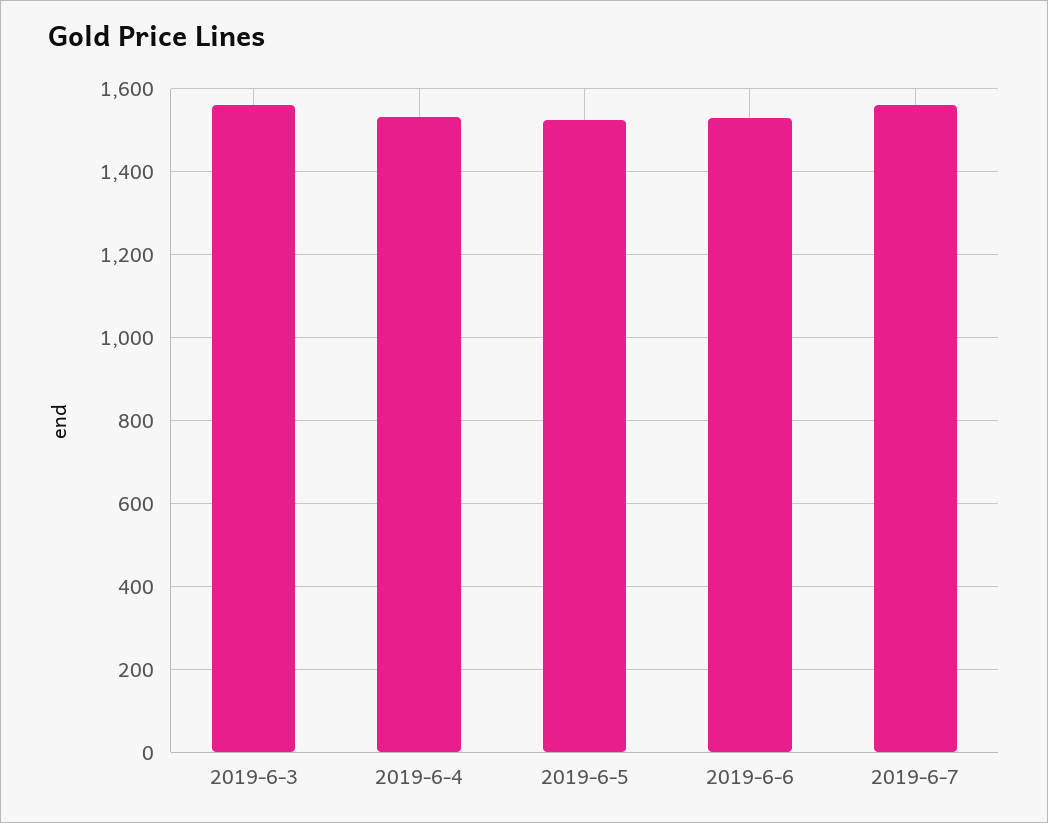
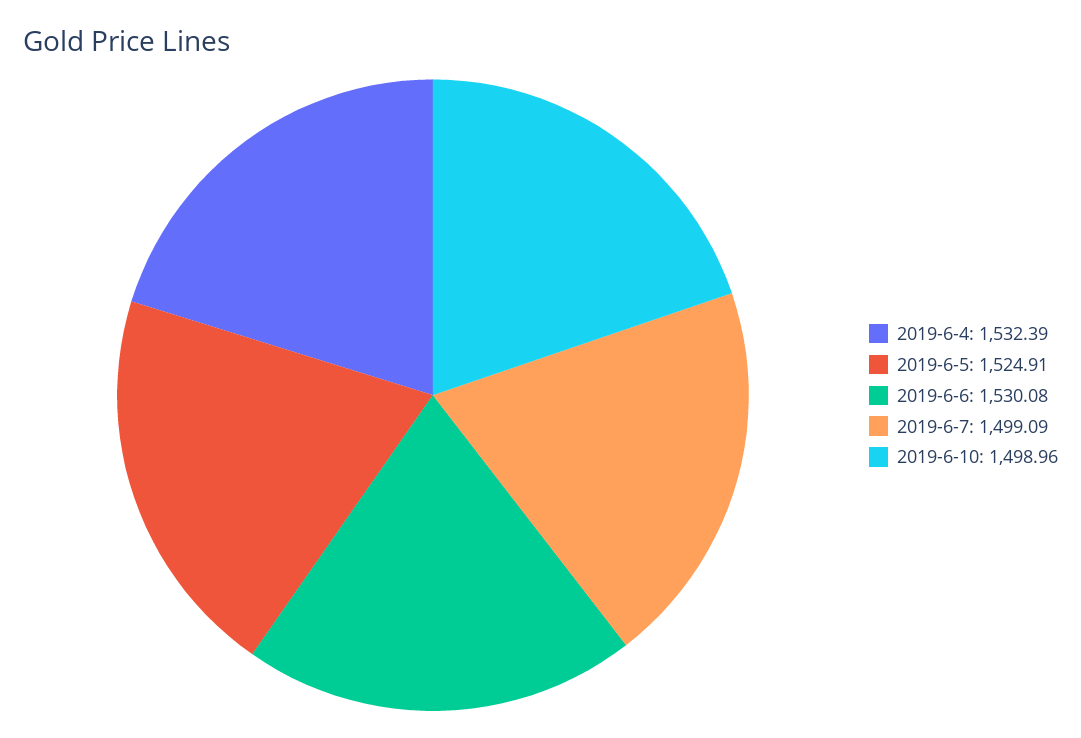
2019-6-3: 1560 -> none
2019-6-7: 1560 -> 1499.09
2019-6-10: none -> 1498.96

